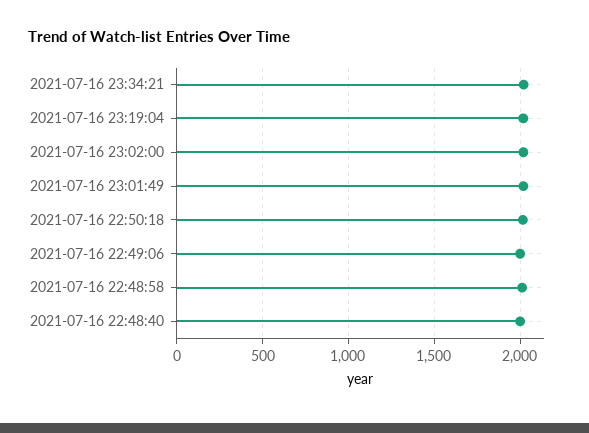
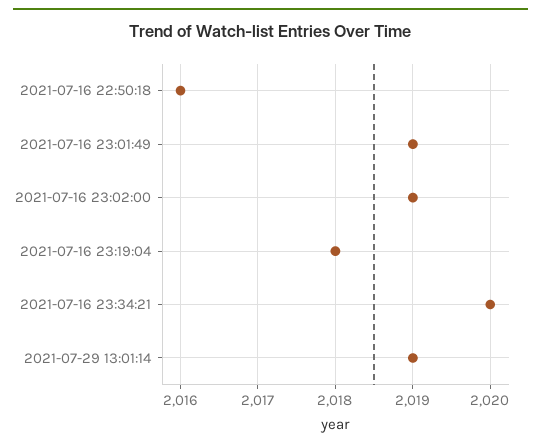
2021-07-16 22:49:06: 2000 -> none
2021-07-16 22:48:58: 2000 -> none
2021-07-16 22:48:40: 2000 -> none
2021-07-29 13:01:14: none -> 2019

